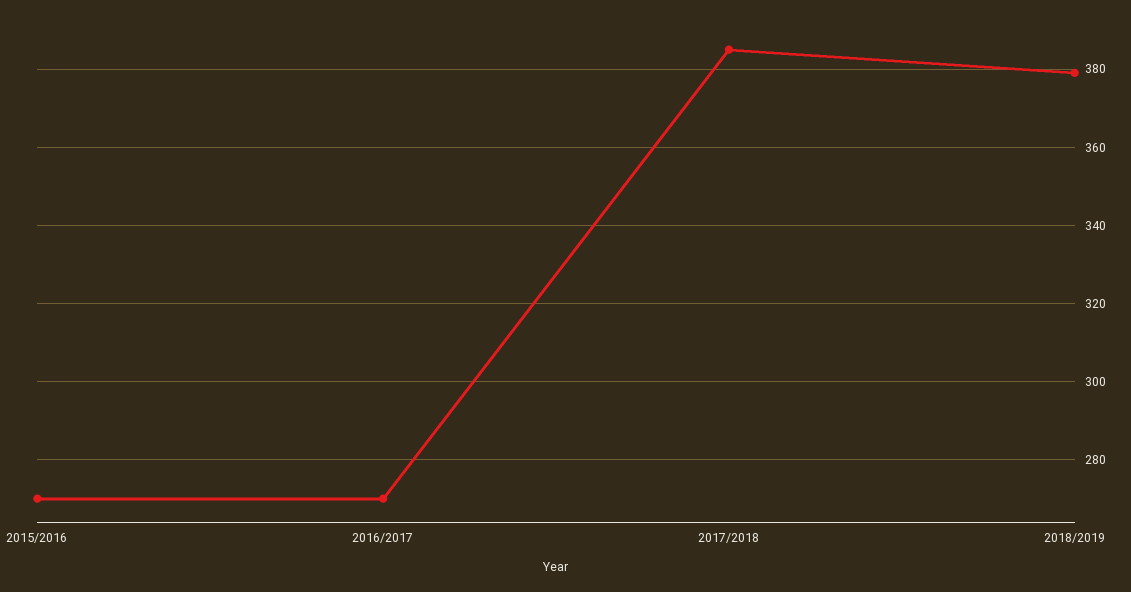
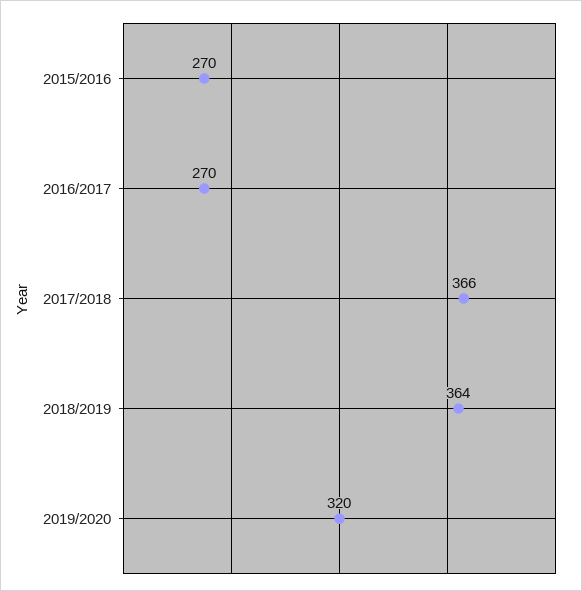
2017/2018: 385 -> 366
2018/2019: 380 -> 364
2019/2020: none -> 320

